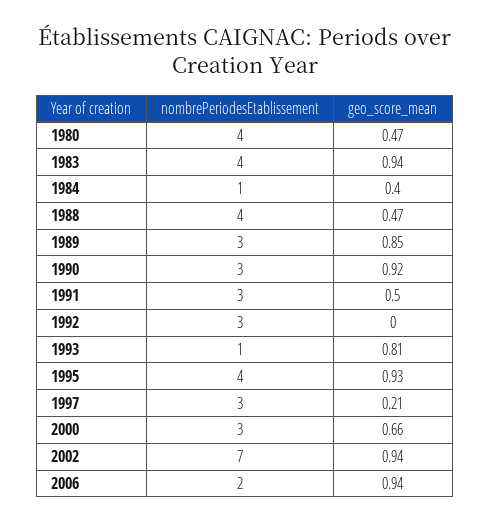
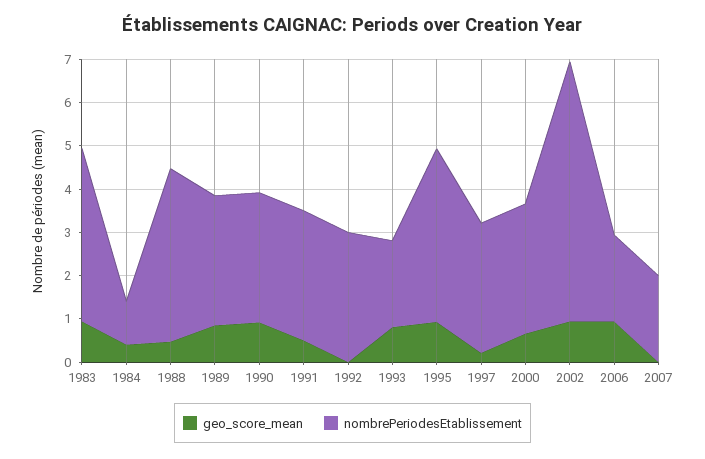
nombrePeriodesEtablissement, 1980: 4 -> none
geo_score_mean, 1980: 0.47 -> none
nombrePeriodesEtablissement, 1993: 1 -> 2
nombrePeriodesEtablissement, 2002: 7 -> 6
geo_score_mean, 2007: none -> 0
nombrePeriodesEtablissement, 2007: none -> 2

